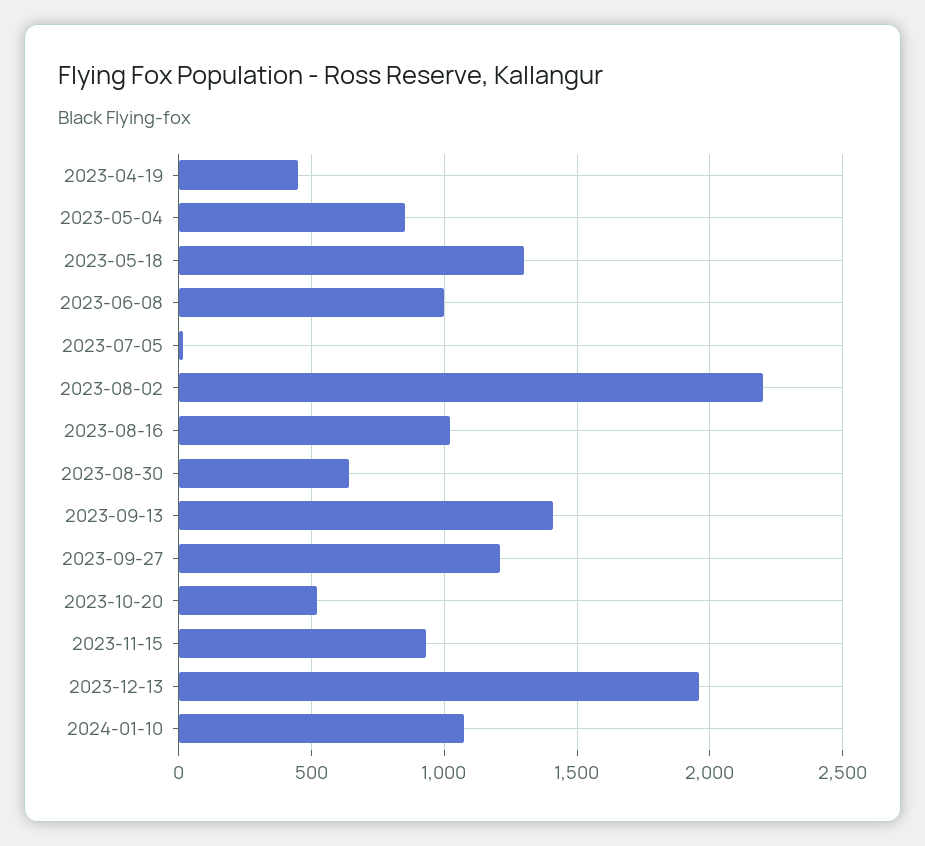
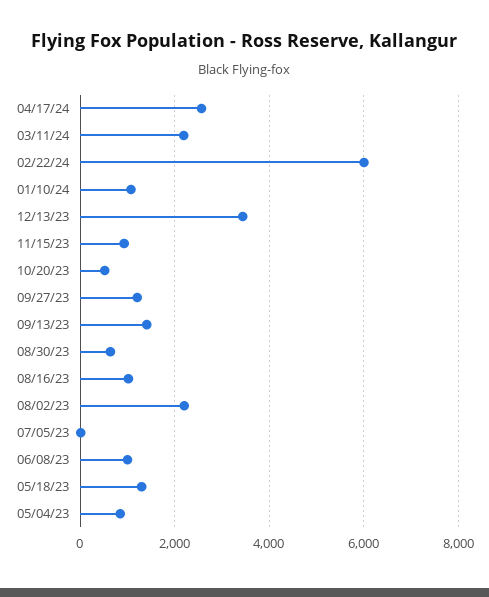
2023-04-19: 450 -> none
2023-12-13: 1950 -> 3400
04/17/24: none -> 2600
03/11/24: none -> 2200
02/22/24: none -> 6000

